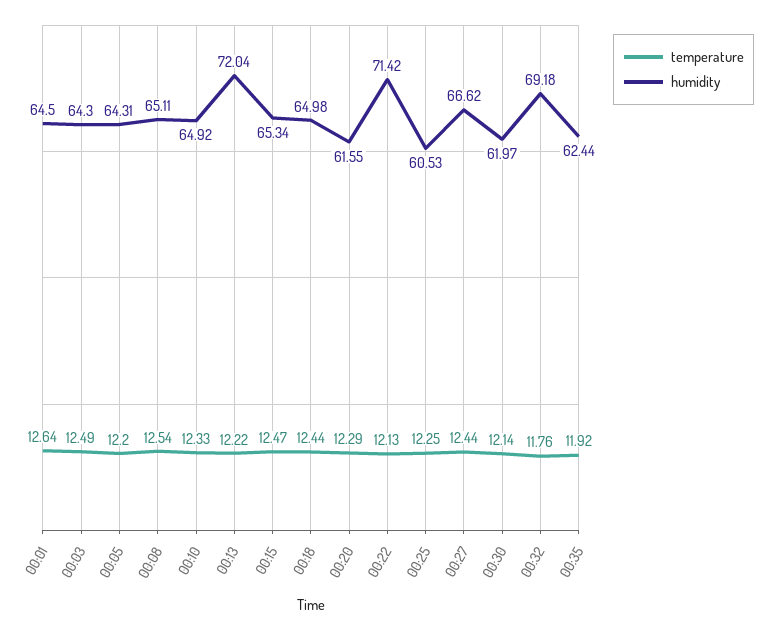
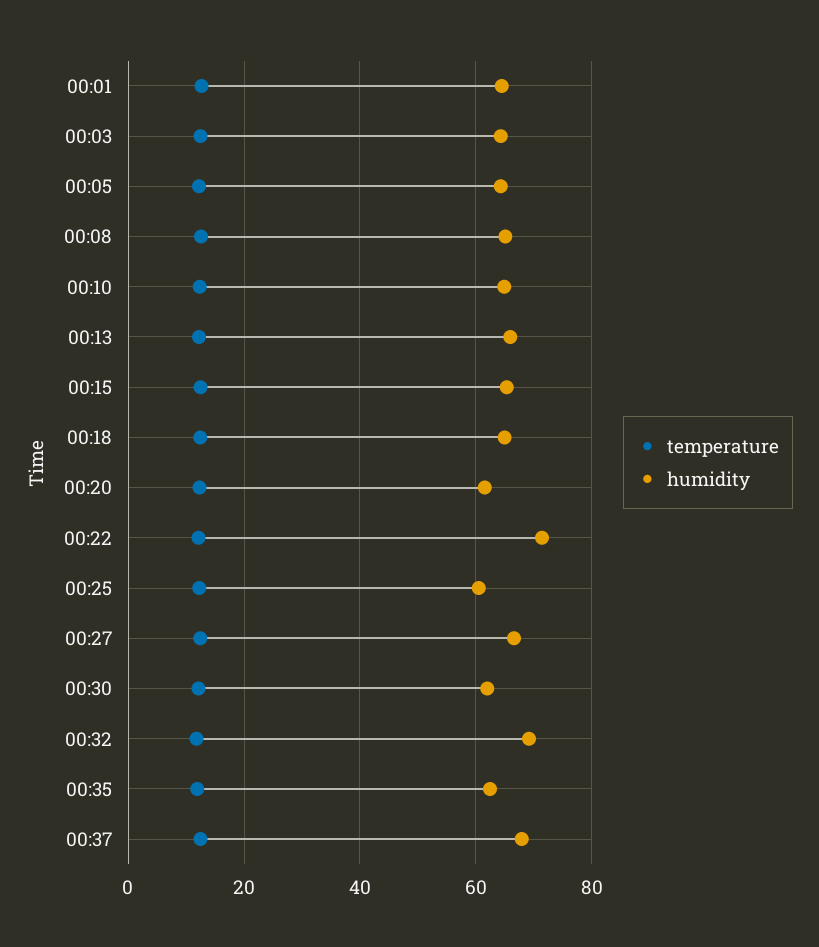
humidity, 00:13: 72.04 -> 66
temperature, 00:37: none -> 12
humidity, 00:37: none -> 68

